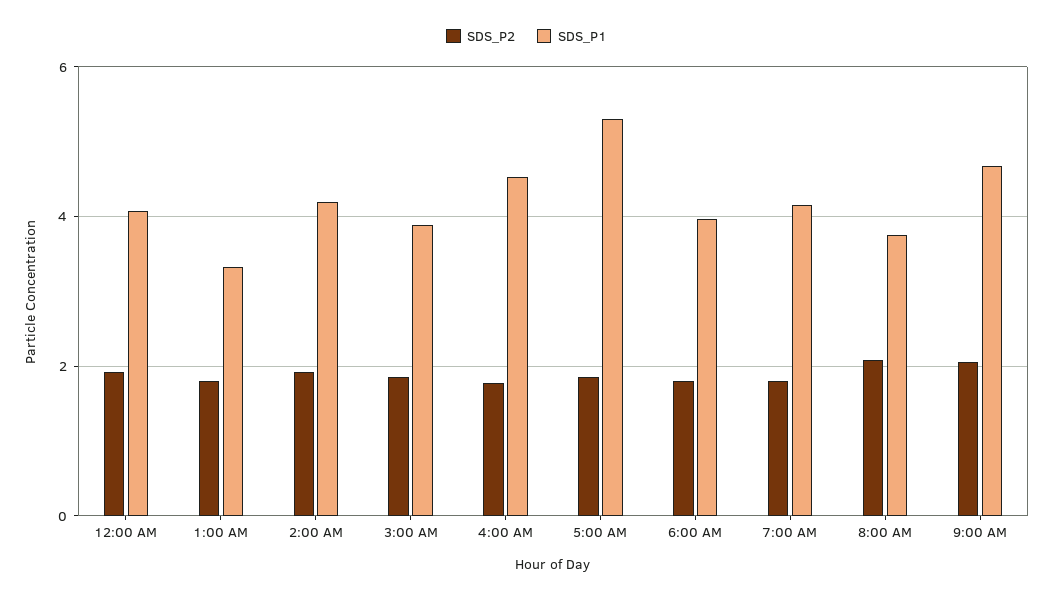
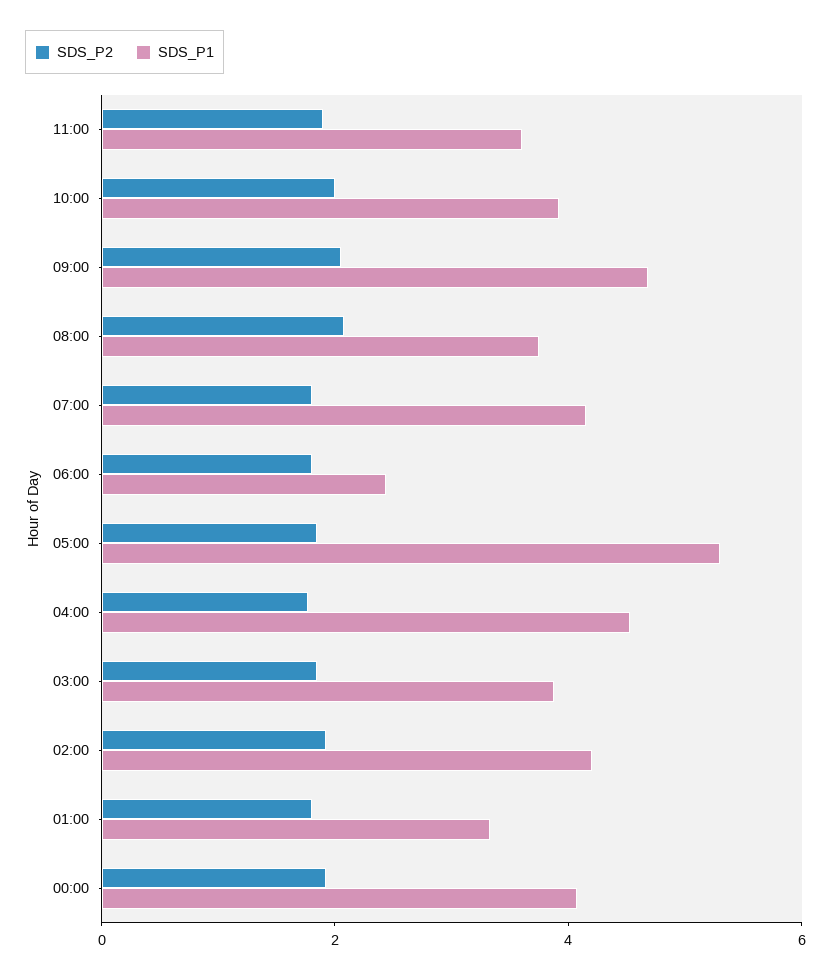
SDS_P1, 6:00 AM: 4 -> 2.5
SDS_P2, 11:00: none -> 2
SDS_P1, 11:00: none -> 3.5
SDS_P2, 10:00: none -> 2
SDS_P1, 10:00: none -> 4

